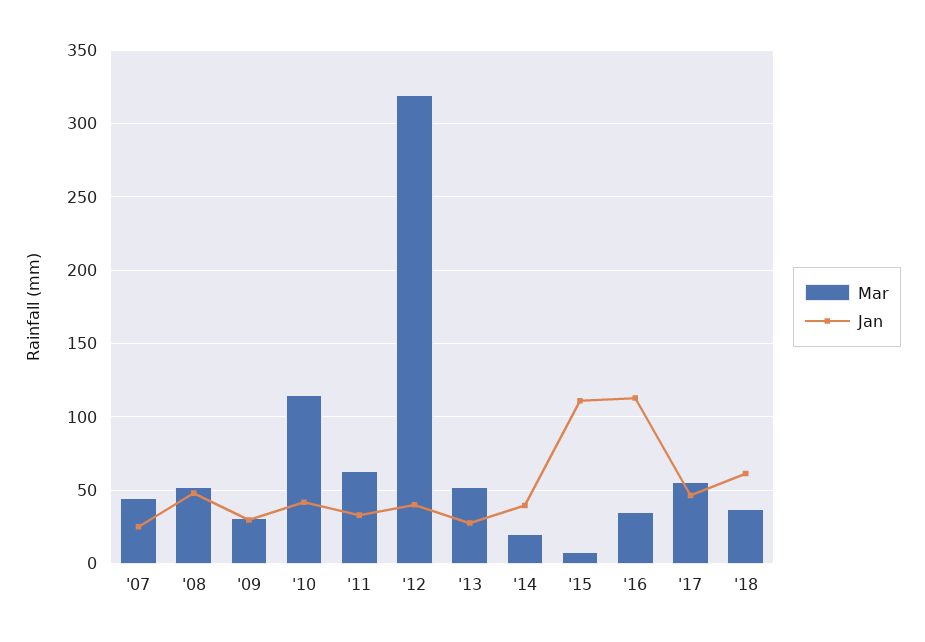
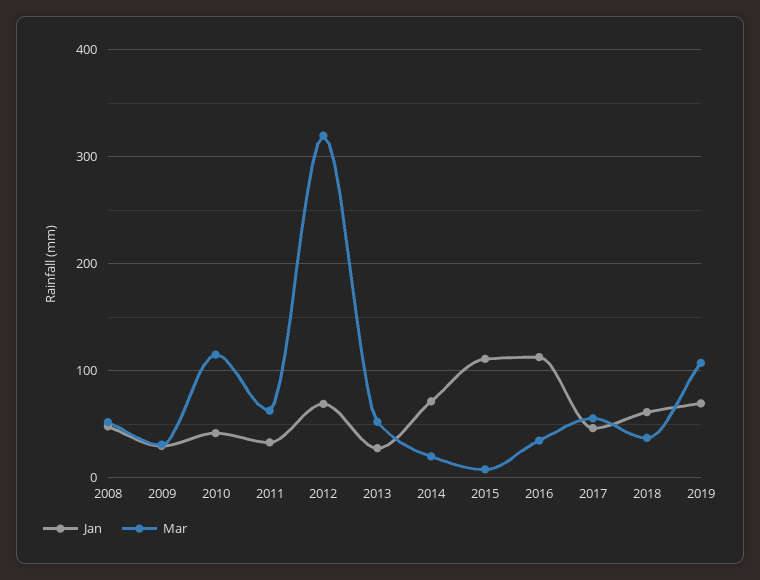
Mar, '07: 45 -> none
Jan, '07: 25 -> none
Jan, '12: 40 -> 70
Jan, '14: 40 -> 70
Jan, 2019: none -> 70
Mar, 2019: none -> 110

